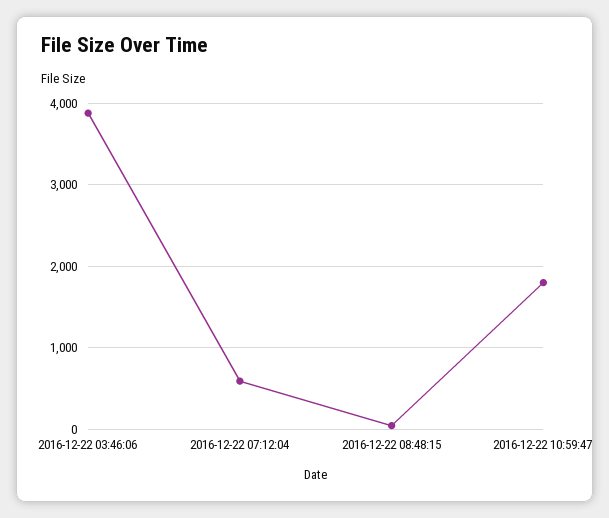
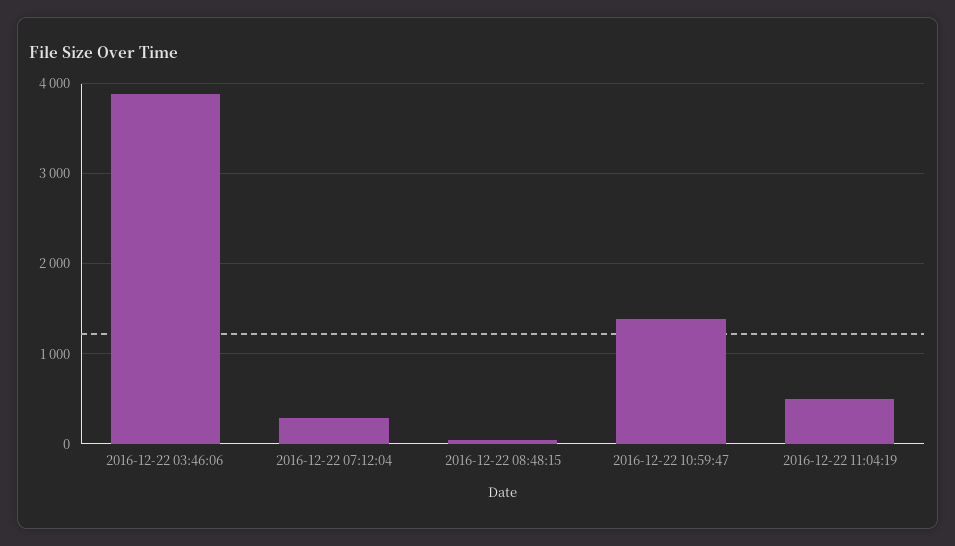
2016-12-22 07:12:04: 600 -> 300
2016-12-22 10:59:47: 1800 -> 1400
2016-12-22 11:04:19: none -> 500

